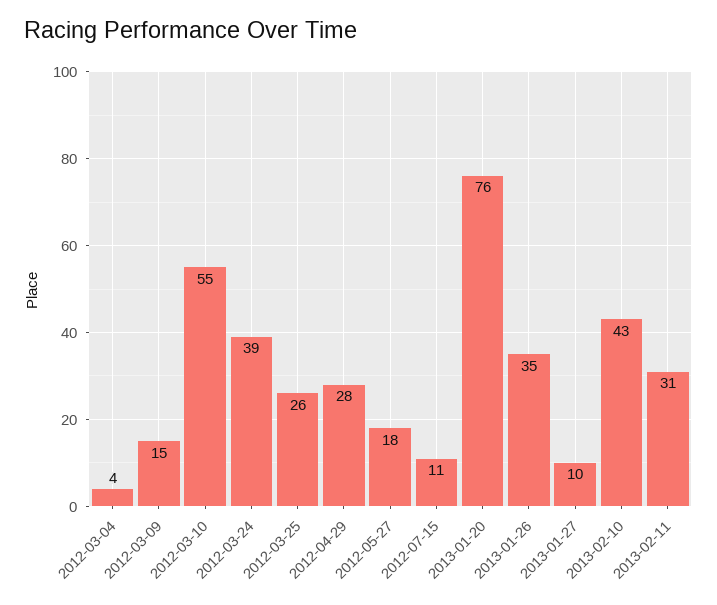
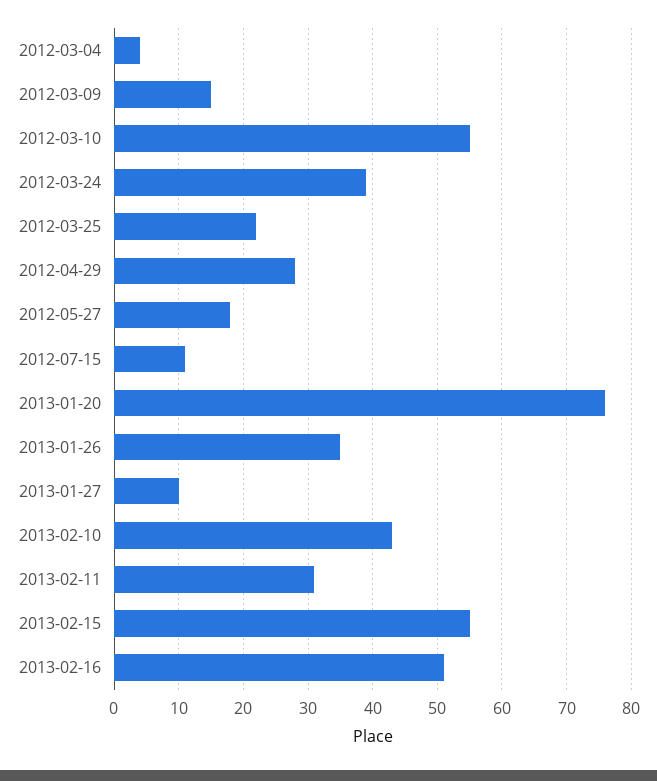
2012-03-25: 26 -> 22
2013-02-15: none -> 55
2013-02-16: none -> 51

